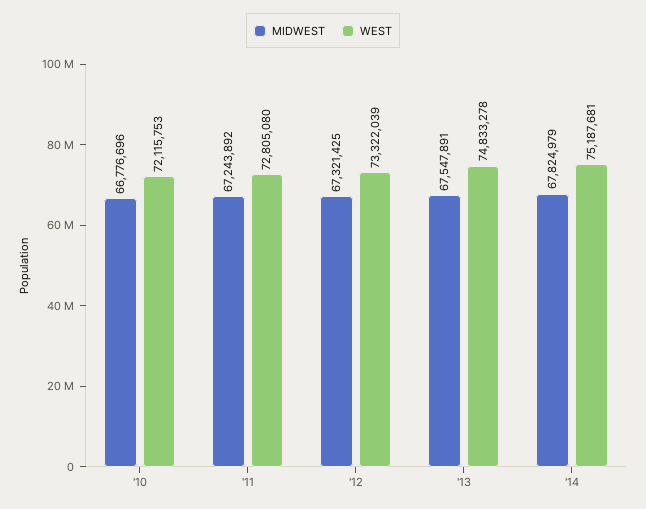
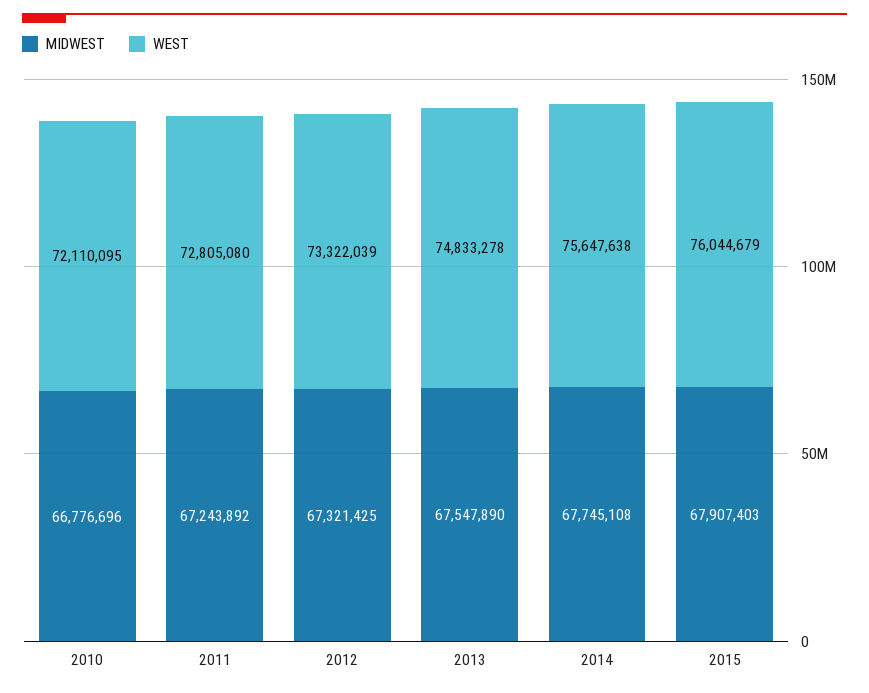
WEST, '10: 72115753 -> 72110095
MIDWEST, '13: 67547891 -> 67547890
MIDWEST, '14: 67824979 -> 67745108
WEST, '14: 75187681 -> 75647638
MIDWEST, 2015: none -> 67907403
WEST, 2015: none -> 76044679

